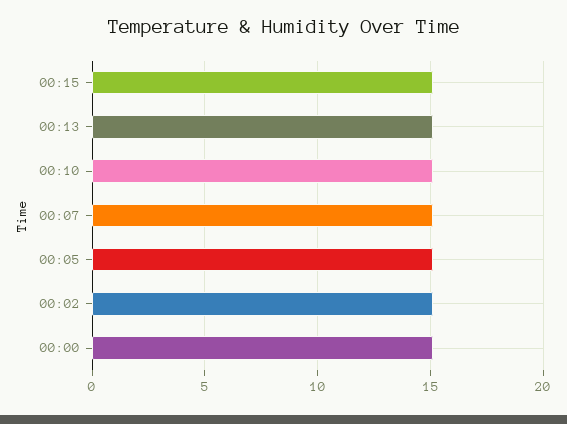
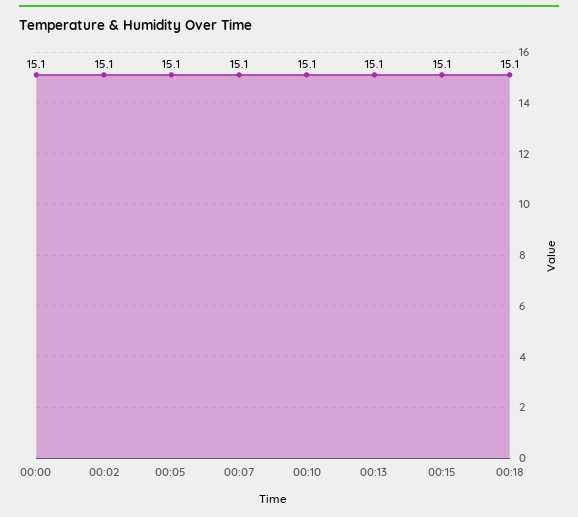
00:18: none -> 15.1

